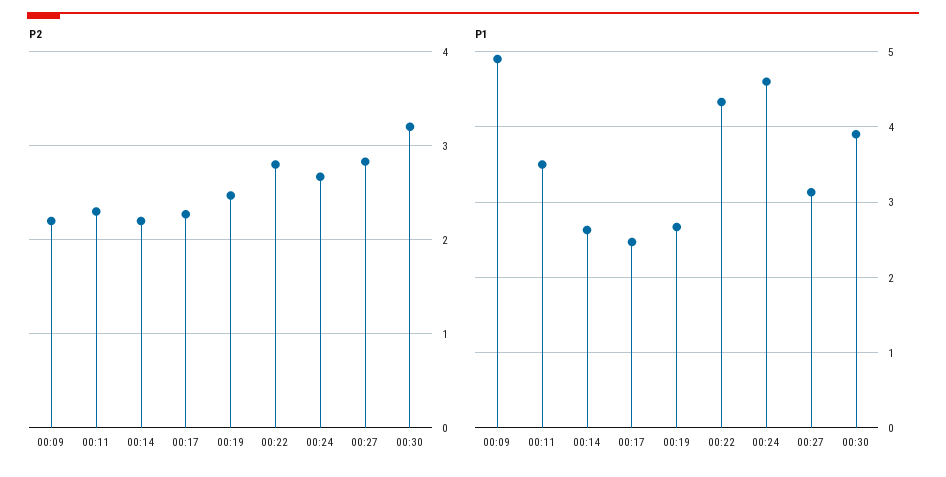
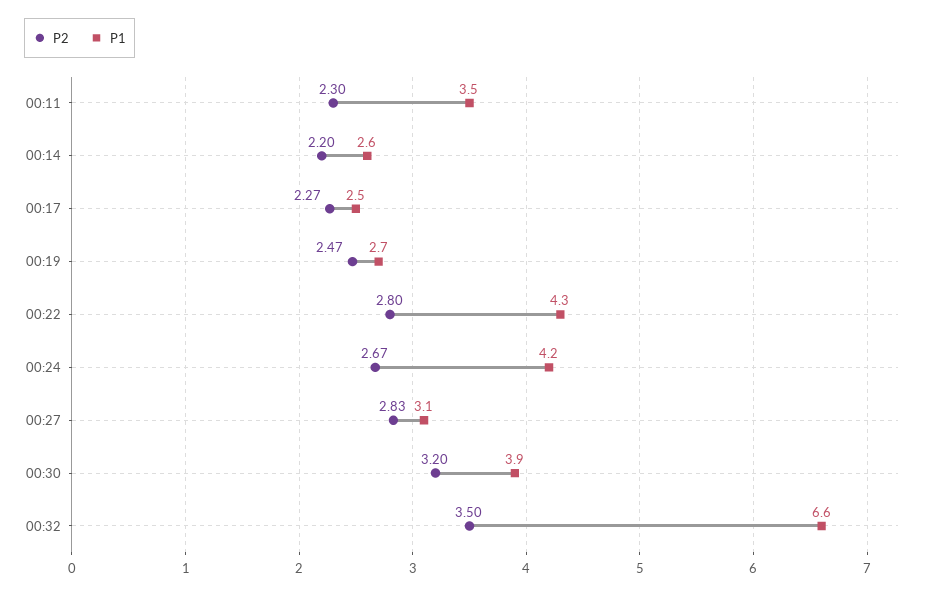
P2, 00:09: 2.2 -> none
P1, 00:09: 4.9 -> none
P1, 00:24: 4.6 -> 4.2
P2, 00:32: none -> 3.5
P1, 00:32: none -> 6.6

